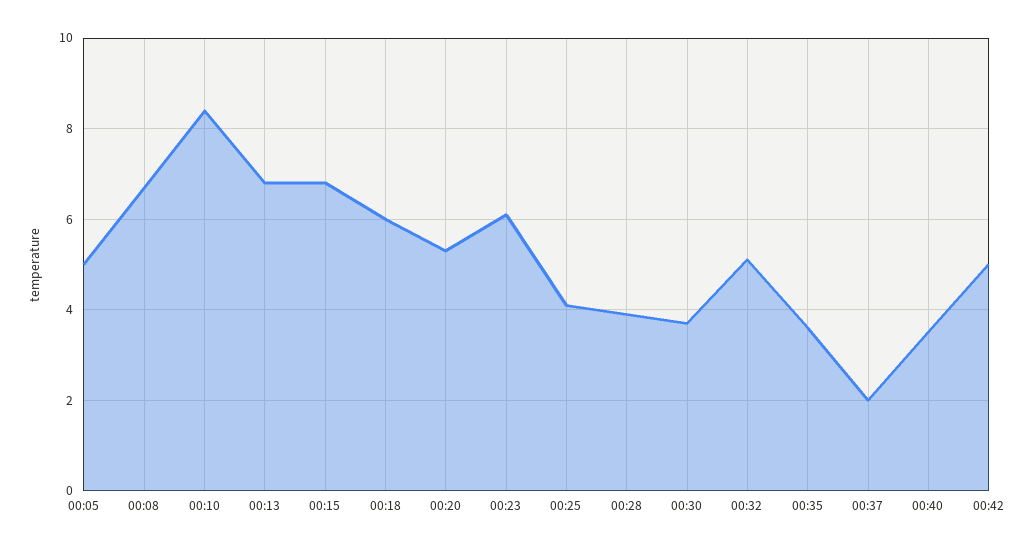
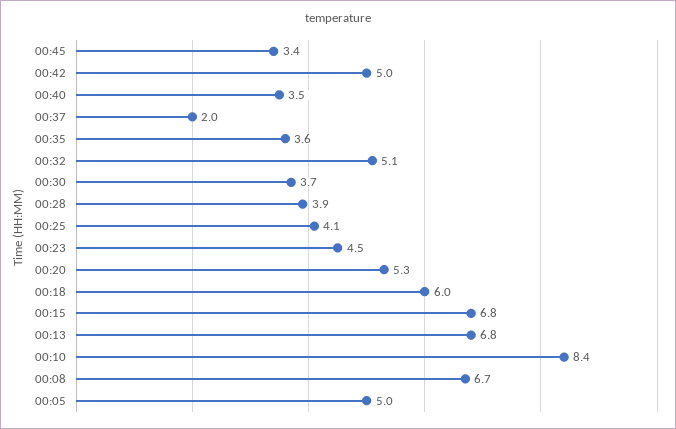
00:23: 6 -> 4.5
00:45: none -> 3.4

